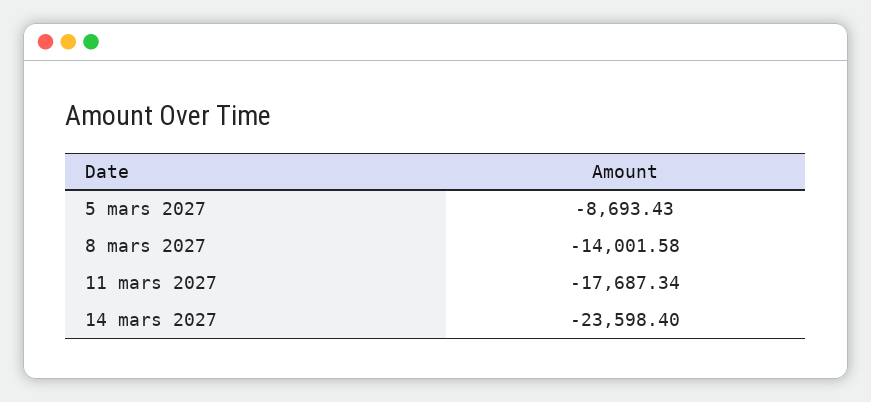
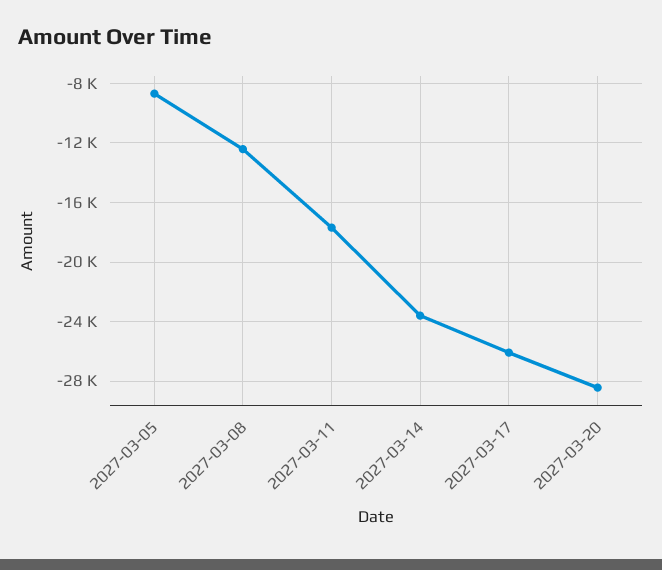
8 mars 2027: -14001.58 -> -12500
2027-03-17: none -> -26000
2027-03-20: none -> -28500

